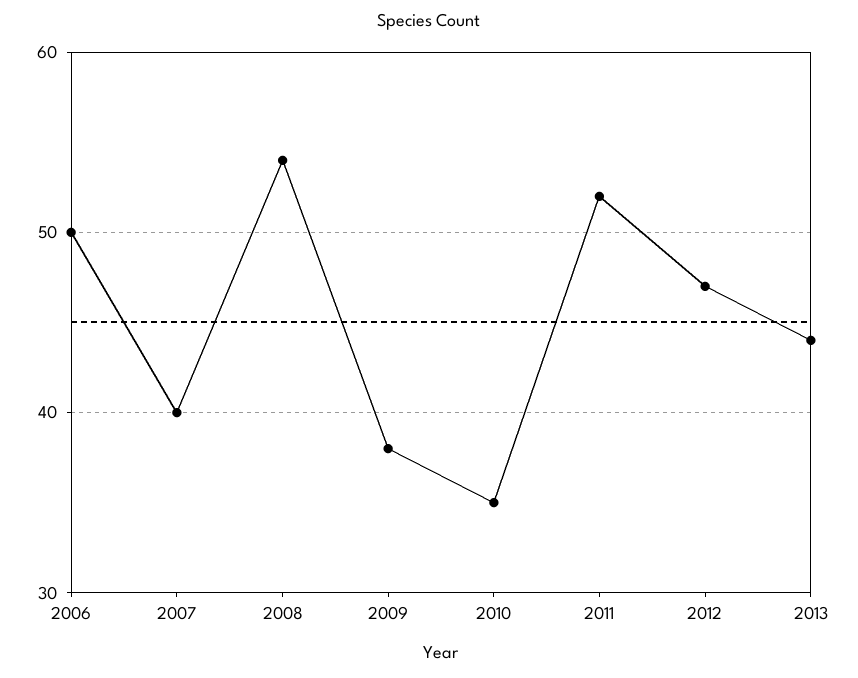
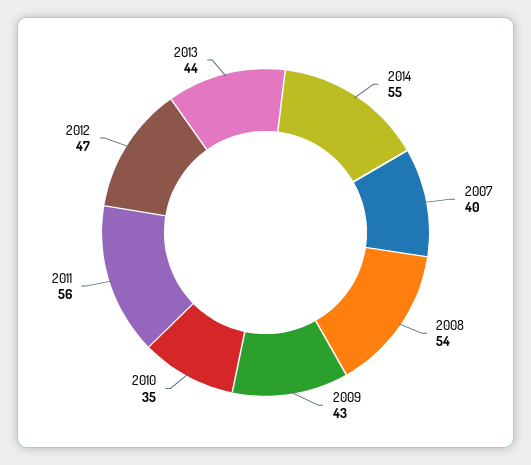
2006: 50 -> none
2009: 38 -> 43
2011: 52 -> 56
2014: none -> 55

